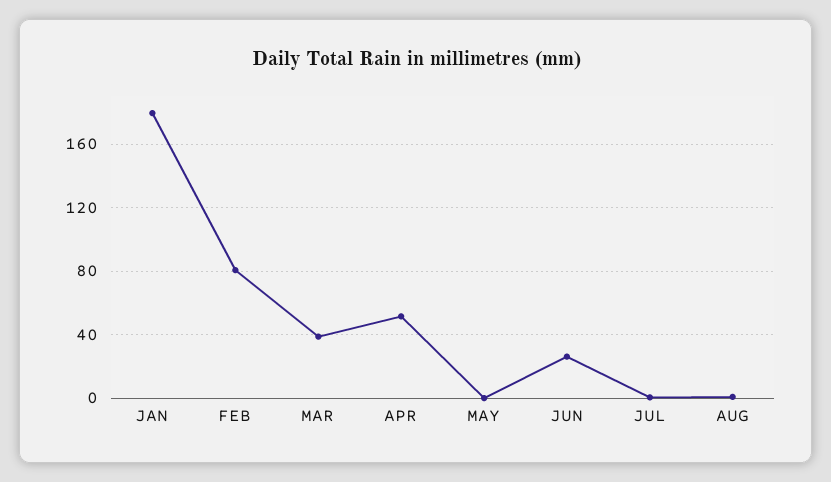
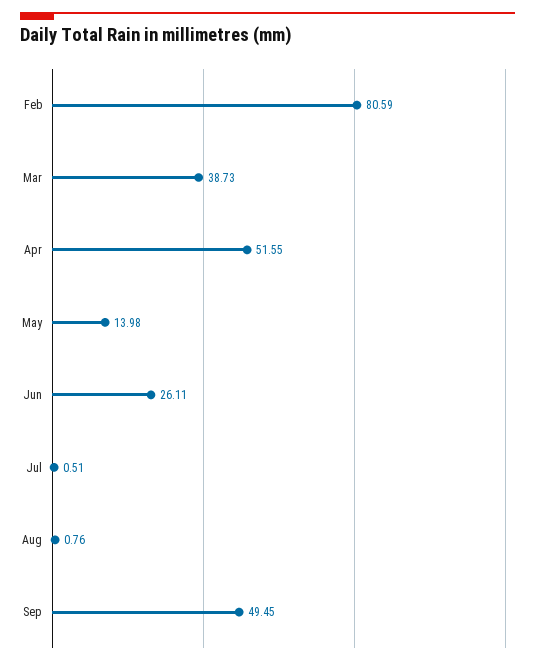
JAN: 180 -> none
MAY: 0 -> 13.98
Sep: none -> 49.45

